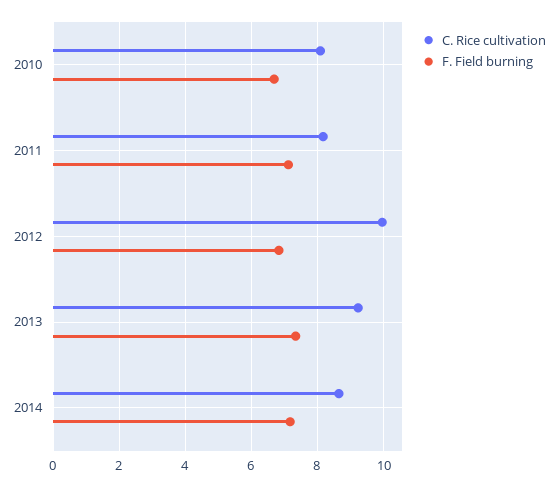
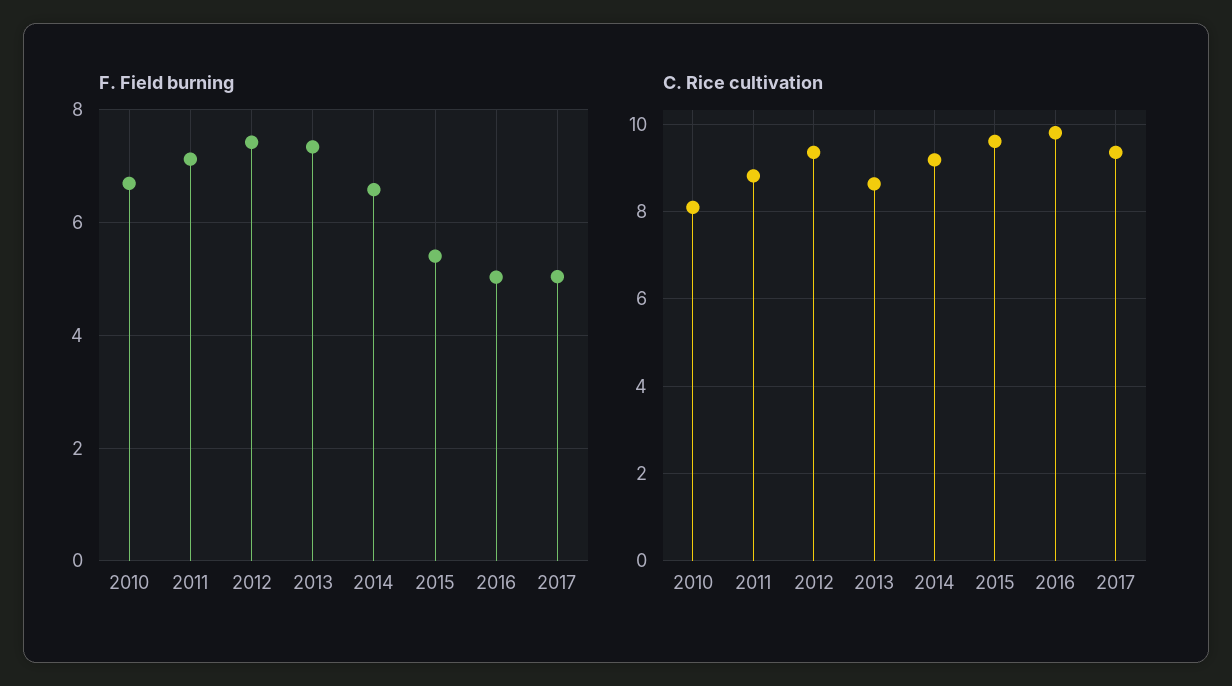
C. Rice cultivation, 2011: 8.2 -> 8.8
C. Rice cultivation, 2012: 10 -> 9.4
F. Field burning, 2012: 6.8 -> 7.4
C. Rice cultivation, 2013: 9.2 -> 8.6
C. Rice cultivation, 2014: 8.6 -> 9.2
F. Field burning, 2014: 7.2 -> 6.6
F. Field burning, 2015: none -> 5.4
F. Field burning, 2016: none -> 5
F. Field burning, 2017: none -> 5
C. Rice cultivation, 2015: none -> 9.6
C. Rice cultivation, 2016: none -> 9.8
C. Rice cultivation, 2017: none -> 9.4

